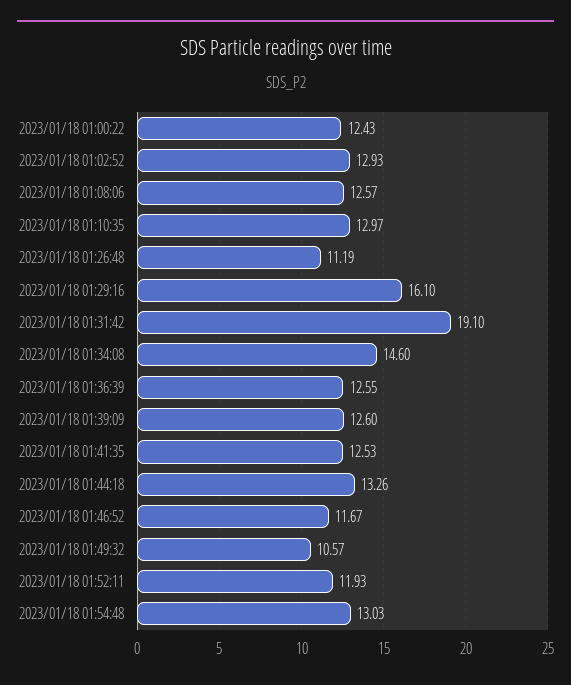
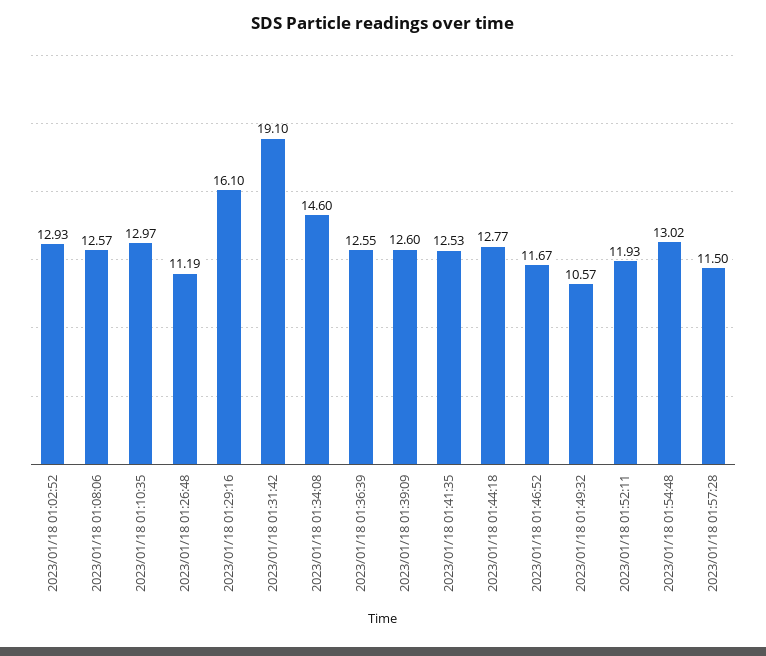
2023/01/18 01:00:22: 12.43 -> none
2023/01/18 01:44:18: 13.26 -> 12.77
2023/01/18 01:54:48: 13.03 -> 13.02
2023/01/18 01:57:28: none -> 11.5

